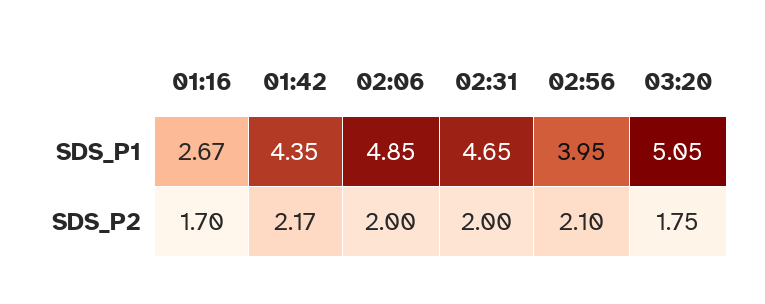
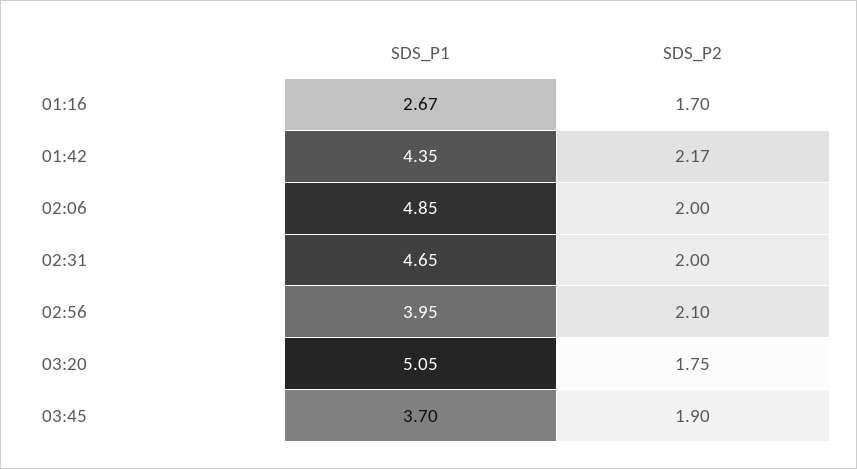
03:45, SDS_P1: none -> 3.7
03:45, SDS_P2: none -> 1.9

